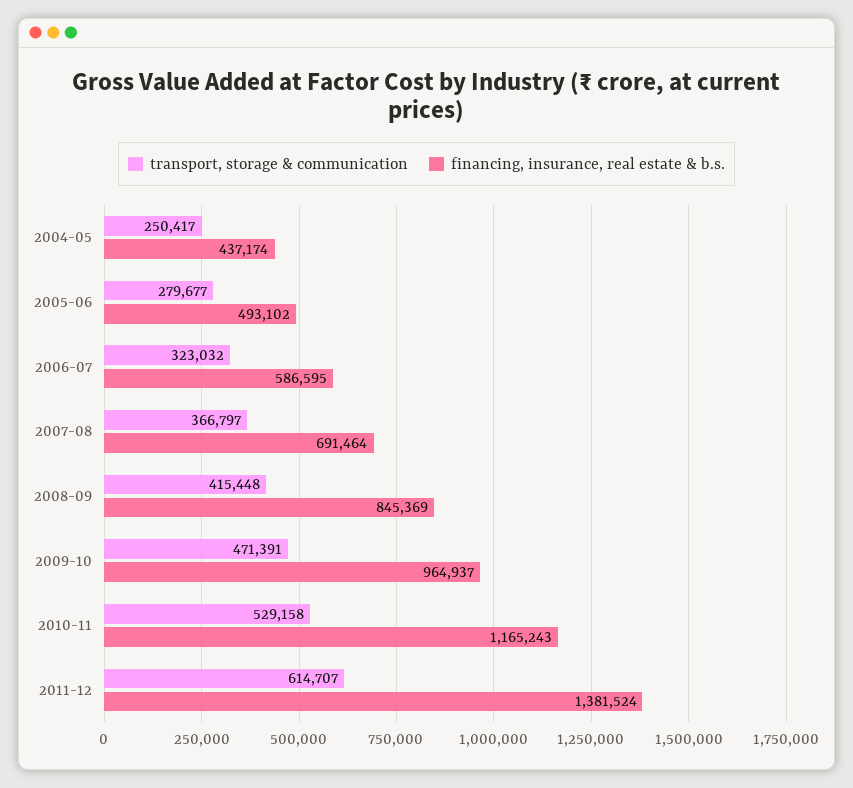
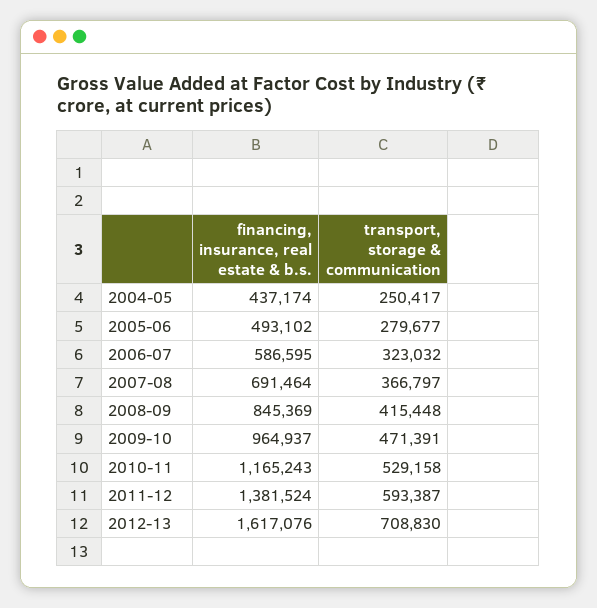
transport, storage & communication, 2011-12: 614707 -> 593387
financing, insurance, real estate & b.s., 2012-13: none -> 1617076
transport, storage & communication, 2012-13: none -> 708830

